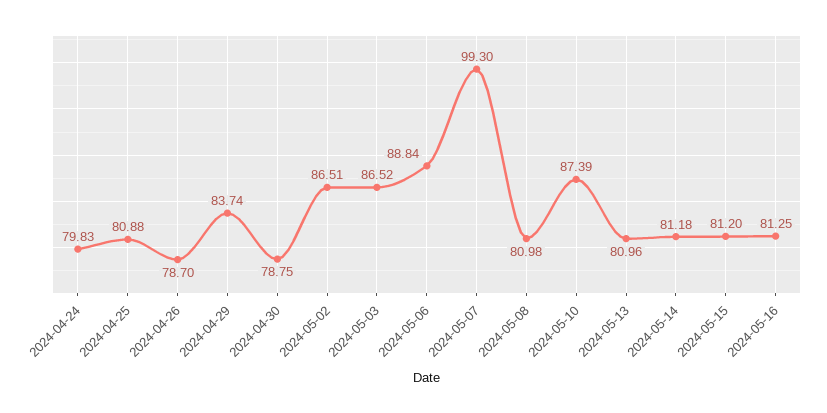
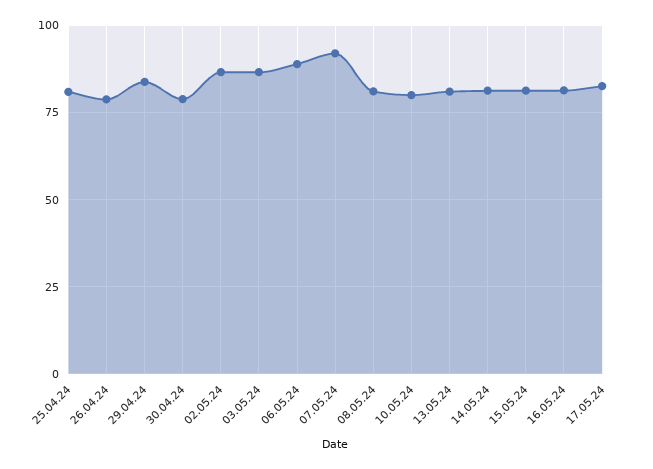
2024-04-24: 79.83 -> none
2024-05-07: 99.3 -> 92.5
2024-05-10: 87.39 -> 80
17.05.24: none -> 82.5

